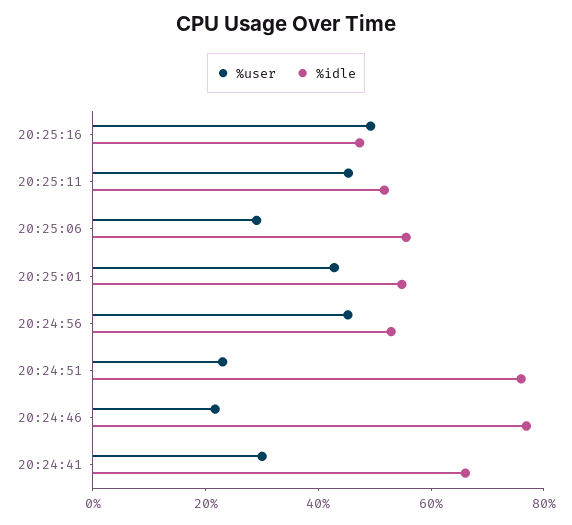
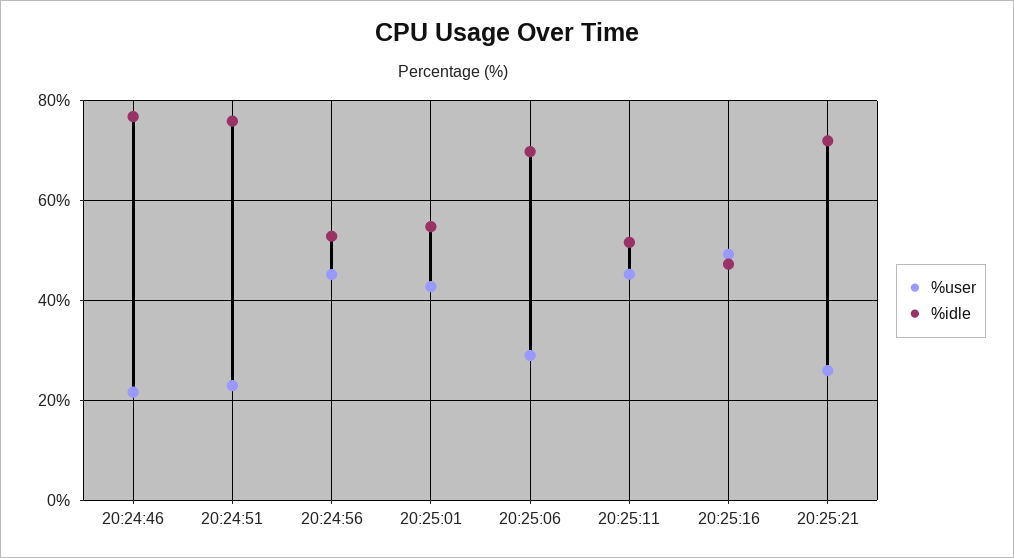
%idle, 20:25:06: 55 -> 70
%user, 20:24:41: 30 -> none
%idle, 20:24:41: 65 -> none
%user, 20:25:21: none -> 26
%idle, 20:25:21: none -> 72

